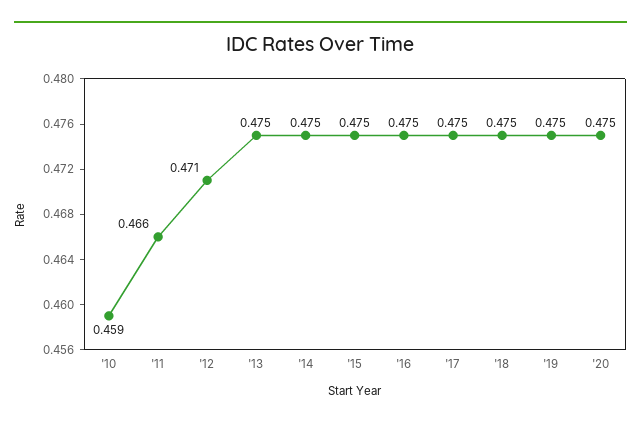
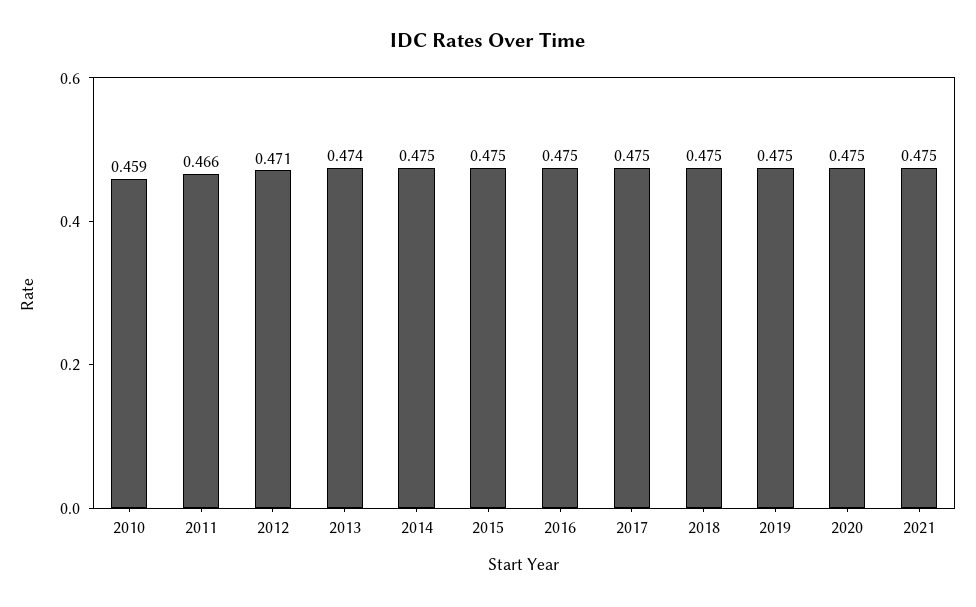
'13: 0.475 -> 0.474
2021: none -> 0.475

